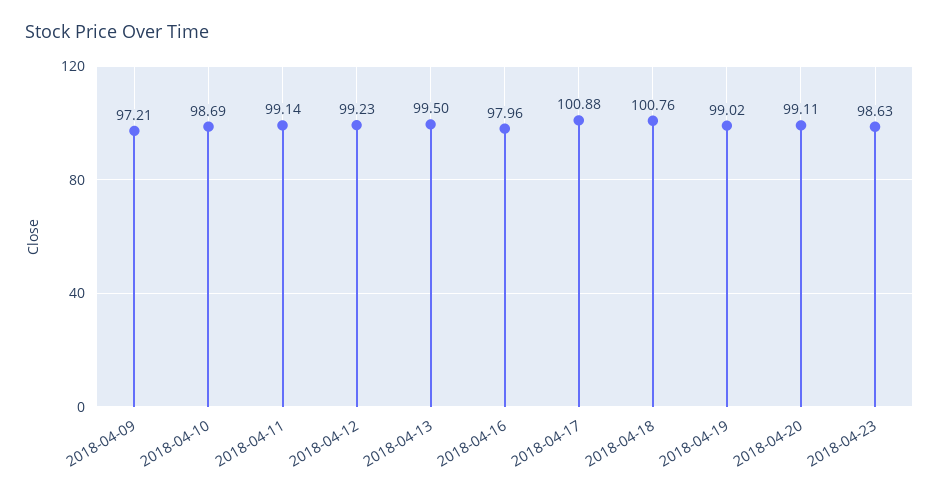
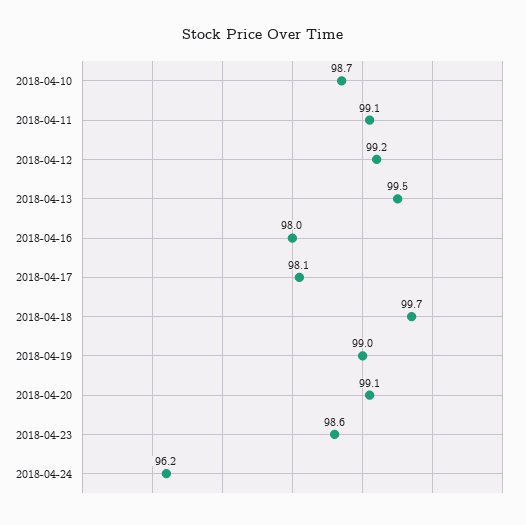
2018-04-09: 97.21 -> none
2018-04-17: 100.88 -> 98.1
2018-04-18: 100.76 -> 99.7
2018-04-24: none -> 96.2

